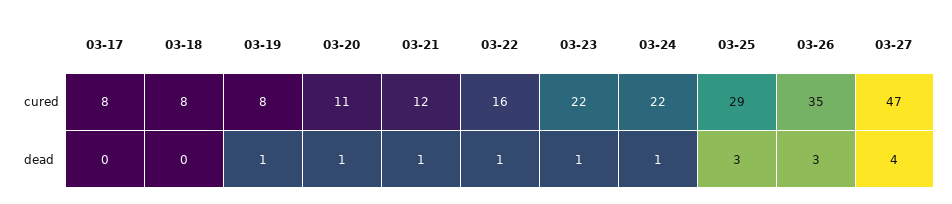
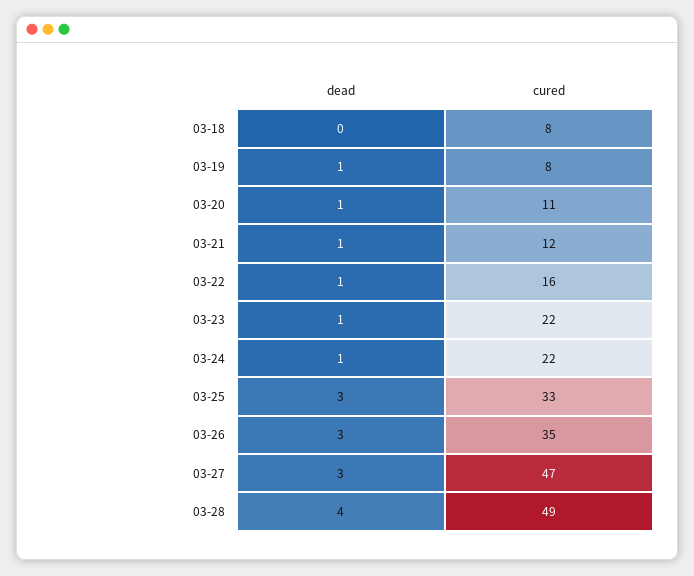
03-17, cured: 8 -> none
03-25, cured: 29 -> 33
03-17, dead: 0 -> none
03-27, dead: 4 -> 3
03-28, dead: none -> 4
03-28, cured: none -> 49

